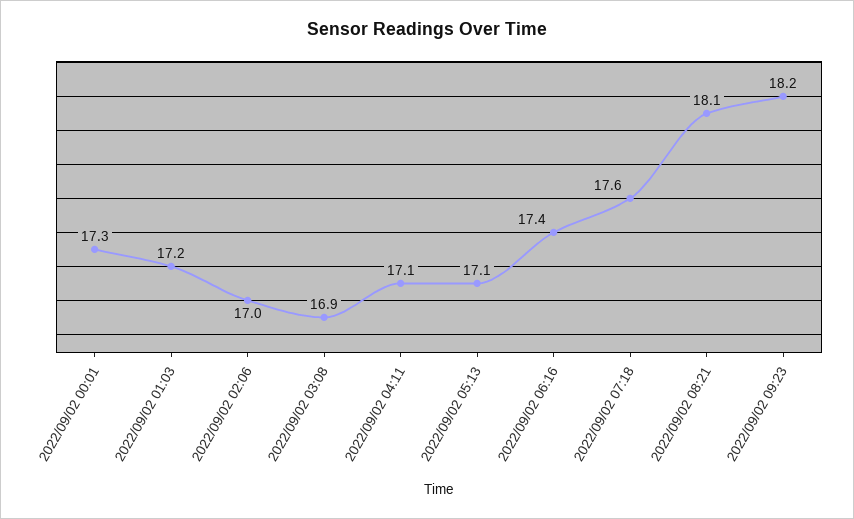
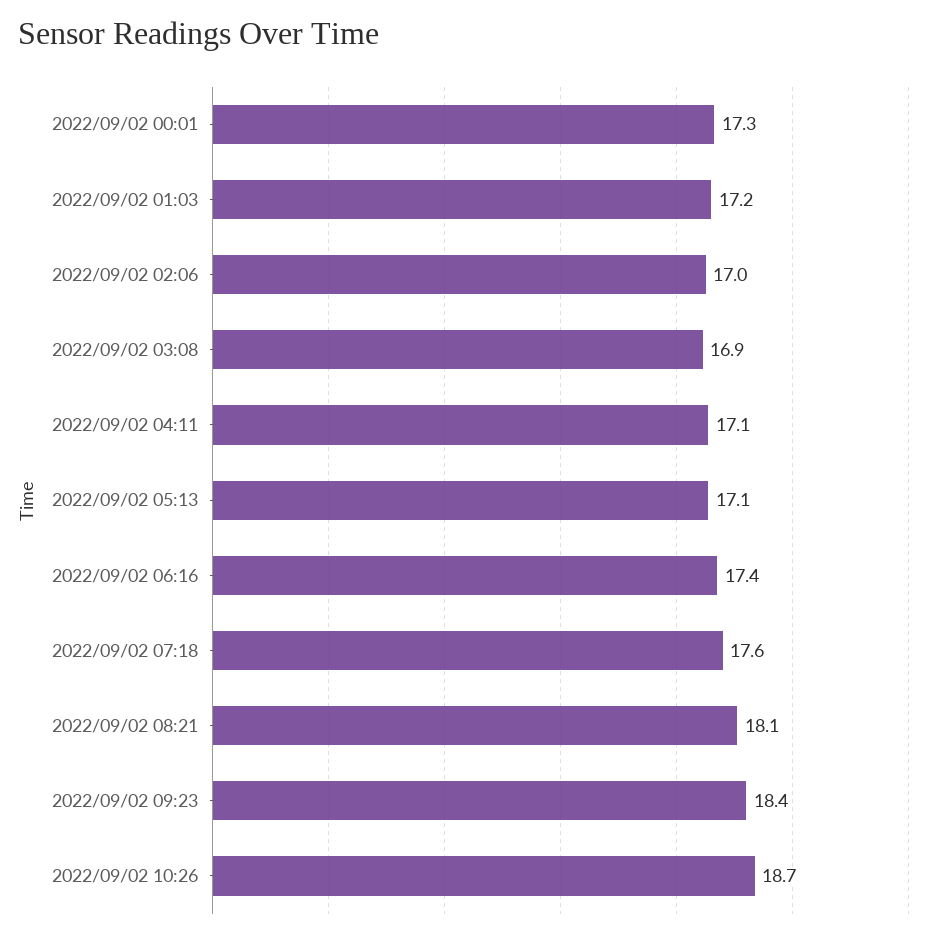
2022/09/02 09:23: 18.2 -> 18.4
2022/09/02 10:26: none -> 18.7

